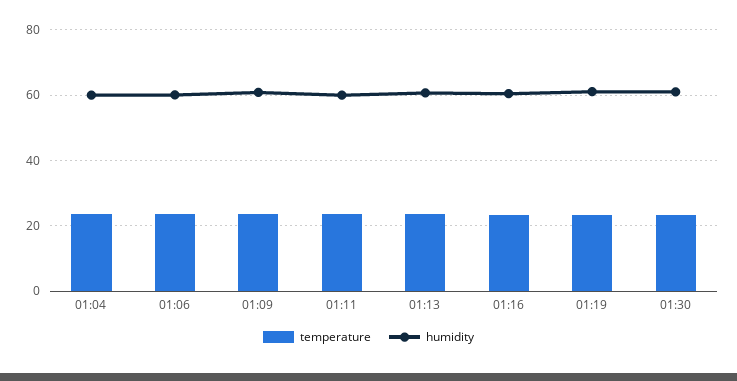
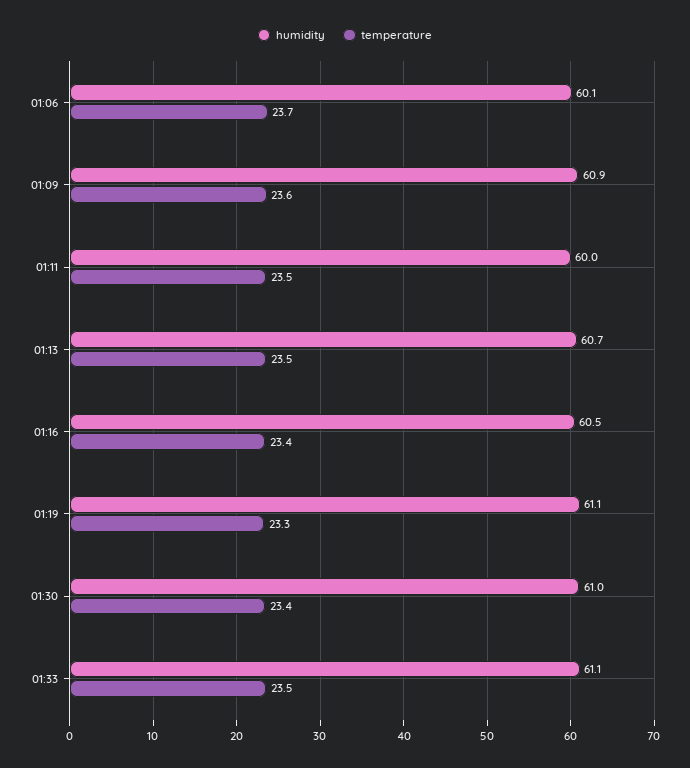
temperature, 01:04: 24 -> none
humidity, 01:04: 60 -> none
humidity, 01:33: none -> 61.1
temperature, 01:33: none -> 23.5

